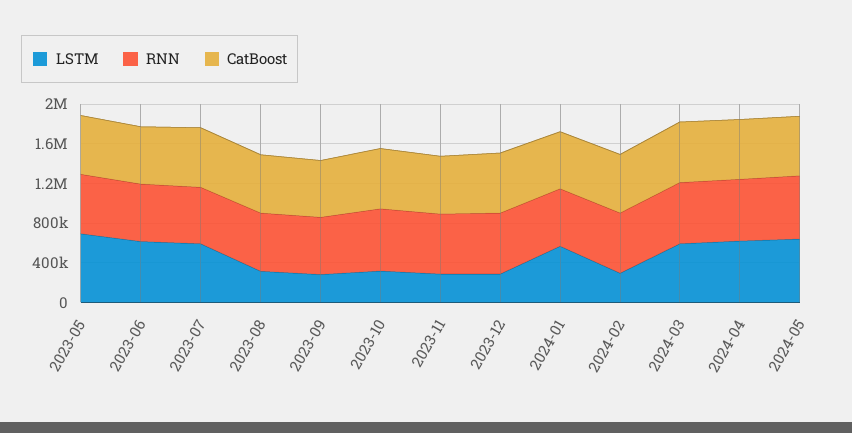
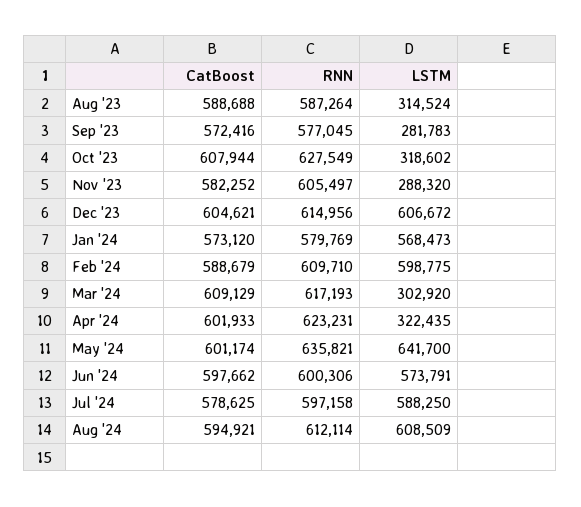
LSTM, 2023-05: 700000 -> none
RNN, 2023-05: 600000 -> none
CatBoost, 2023-05: 600000 -> none
LSTM, 2023-06: 600000 -> none
RNN, 2023-06: 600000 -> none
CatBoost, 2023-06: 600000 -> none
LSTM, 2023-07: 600000 -> none
RNN, 2023-07: 600000 -> none
CatBoost, 2023-07: 600000 -> none
LSTM, 2023-12: 300000 -> 606672
LSTM, 2024-02: 300000 -> 598775
LSTM, 2024-03: 600000 -> 302920
LSTM, 2024-04: 600000 -> 322435
CatBoost, Jun '24: none -> 597662
RNN, Jun '24: none -> 600306
LSTM, Jun '24: none -> 573791
CatBoost, Jul '24: none -> 578625
RNN, Jul '24: none -> 597158
LSTM, Jul '24: none -> 588250
CatBoost, Aug '24: none -> 594921
RNN, Aug '24: none -> 612114
LSTM, Aug '24: none -> 608509

